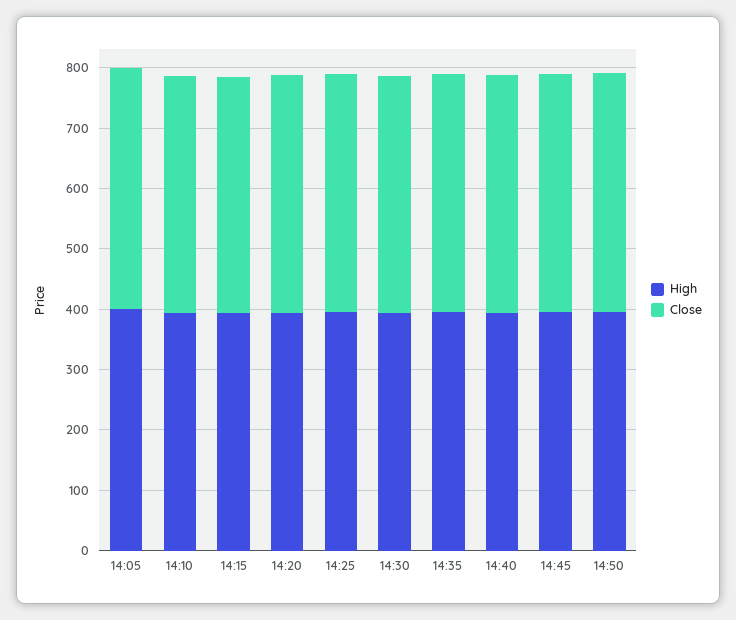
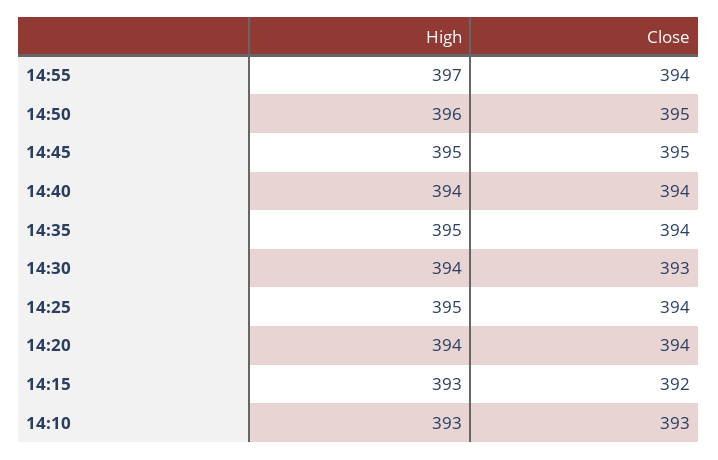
High, 14:05: 400 -> none
Close, 14:05: 400 -> none
High, 14:55: none -> 397
Close, 14:55: none -> 394

